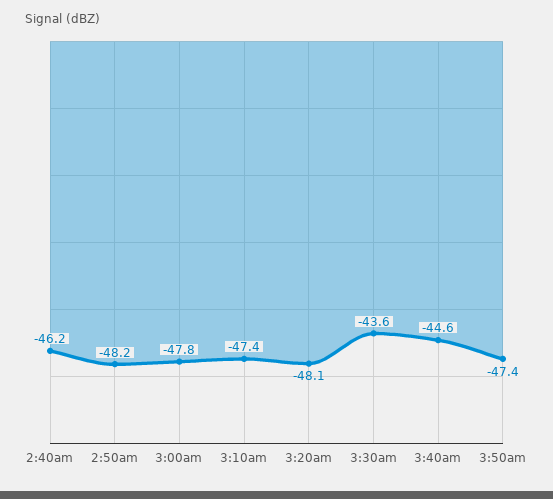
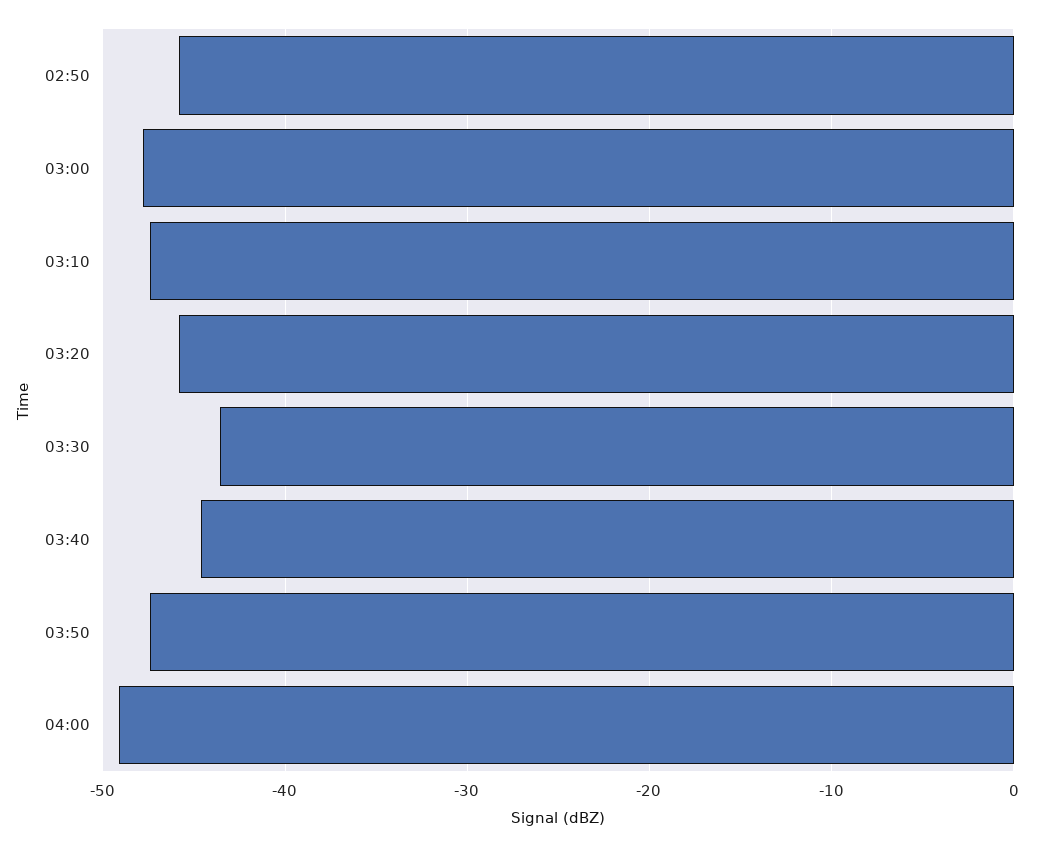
2:40am: -46.2 -> none
2:50am: -48.2 -> -46
3:20am: -48.1 -> -46
04:00: none -> -49

